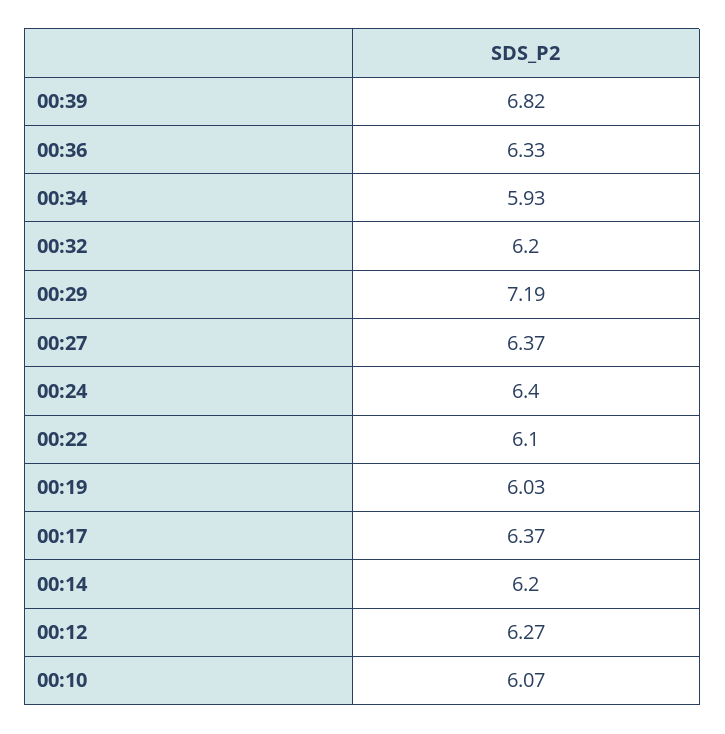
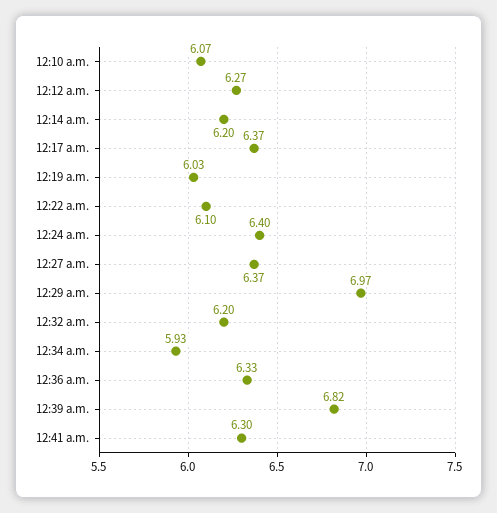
00:29: 7.19 -> 6.97
12:41 a.m.: none -> 6.3

